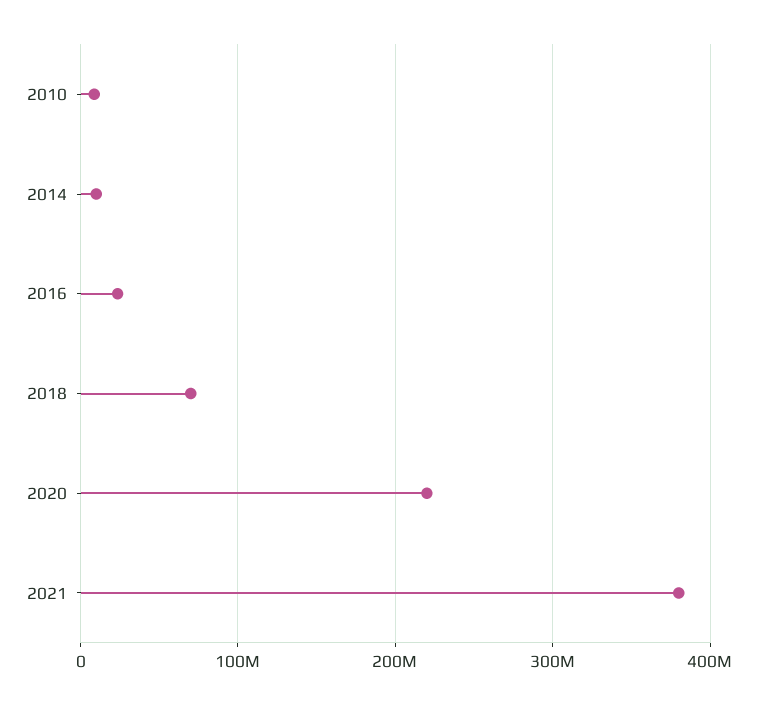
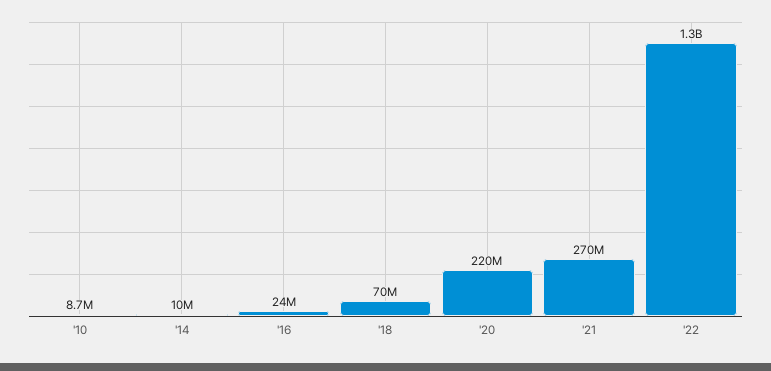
2021: 380000000 -> 270000000
'22: none -> 1300000000

